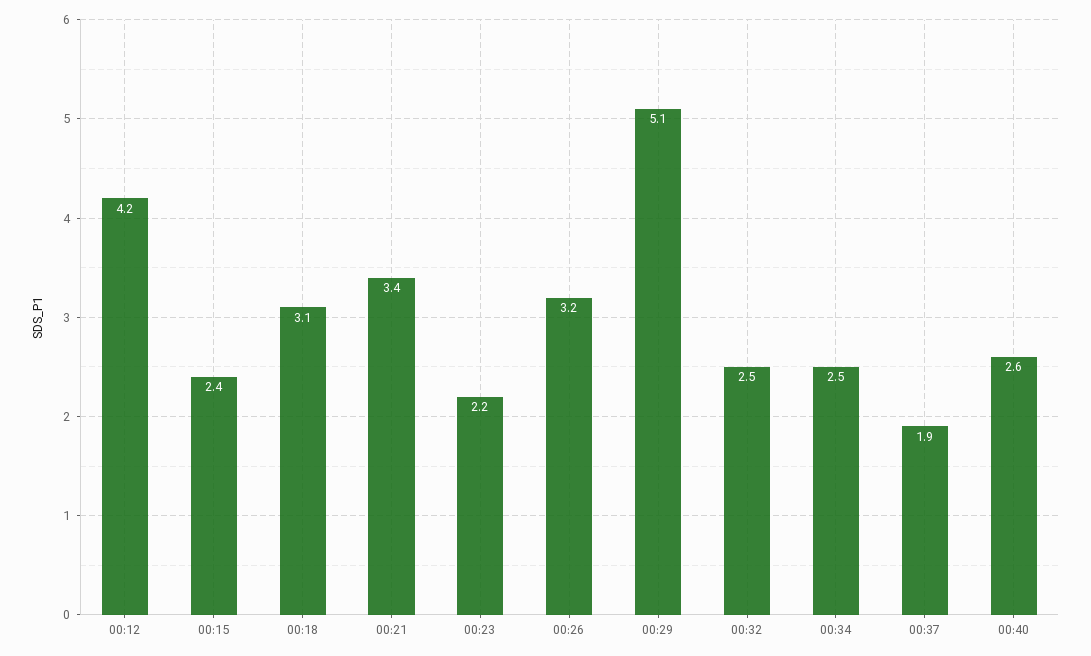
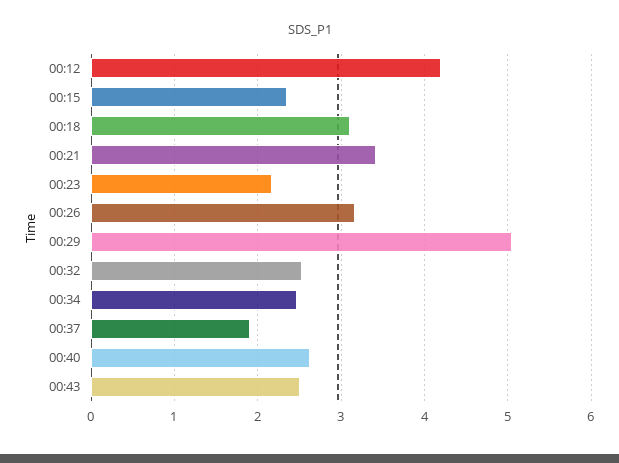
00:43: none -> 2.5

